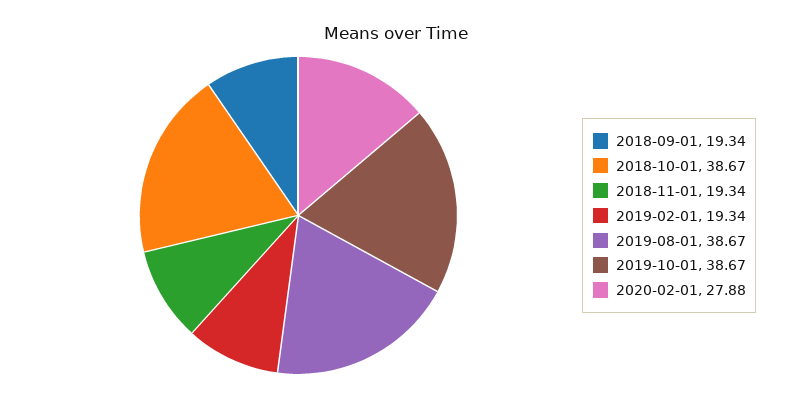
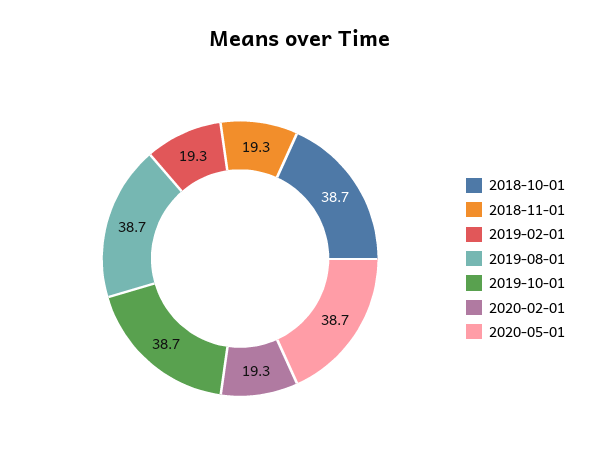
2018-09-01: 19.34 -> none
2020-02-01: 27.88 -> 19.3
2020-05-01: none -> 38.7

